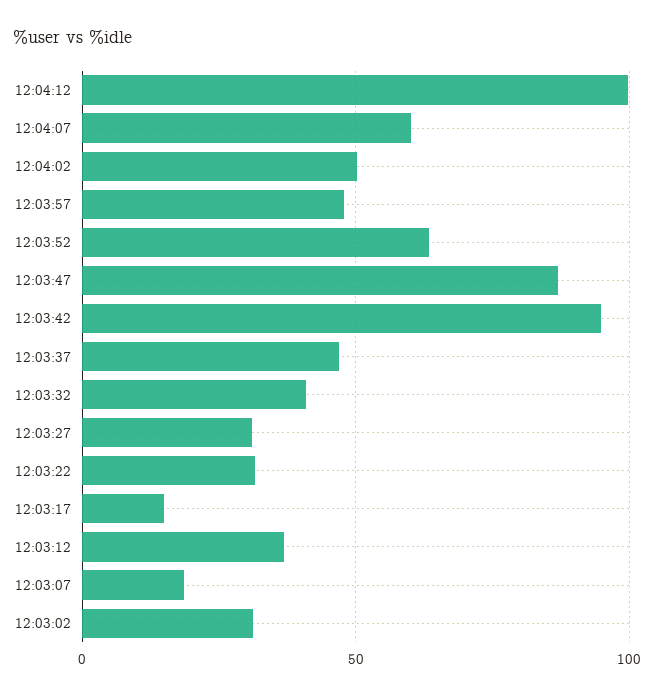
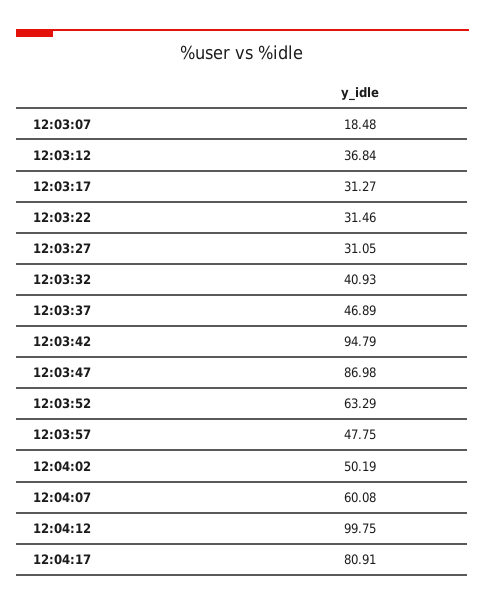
12:03:17: 15 -> 31.27
12:03:02: 30 -> none
12:04:17: none -> 80.91

